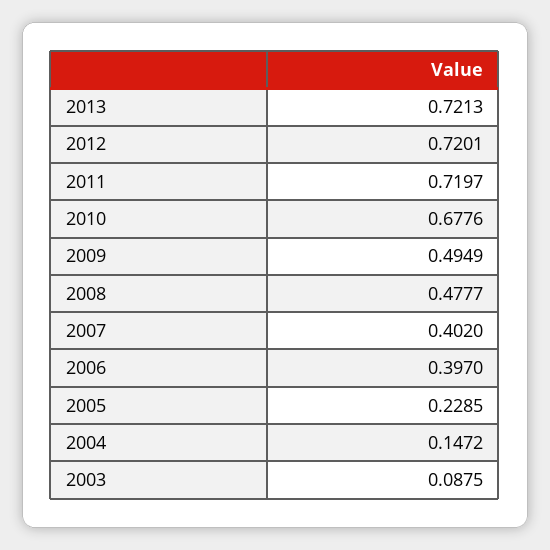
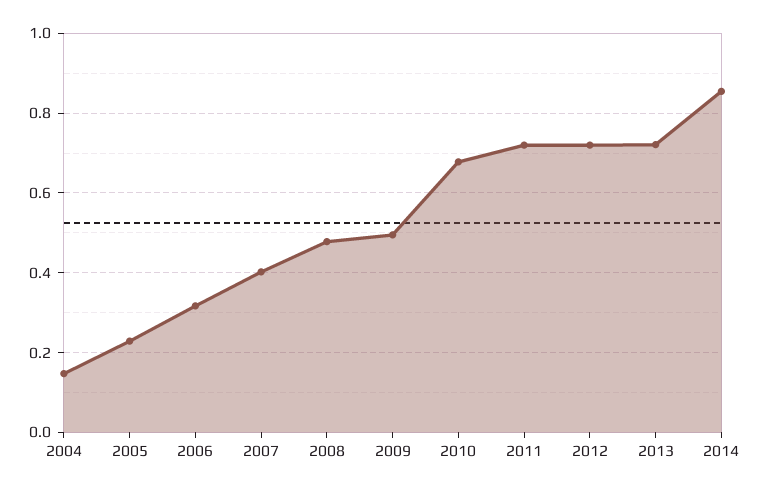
2006: 0.397 -> 0.32
2003: 0.0875 -> none
2014: none -> 0.86

